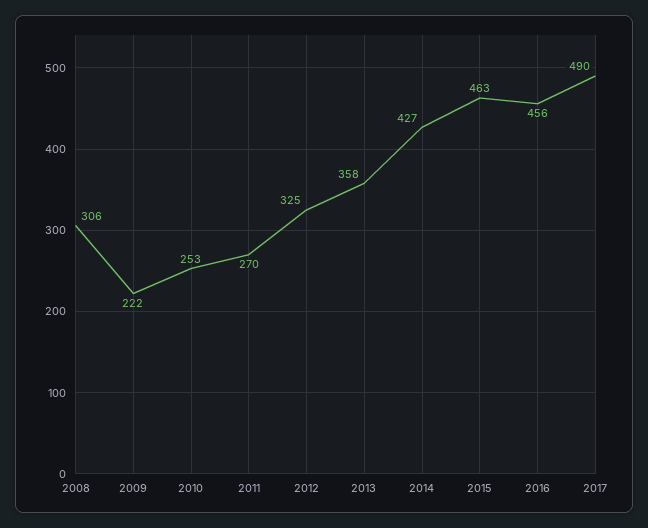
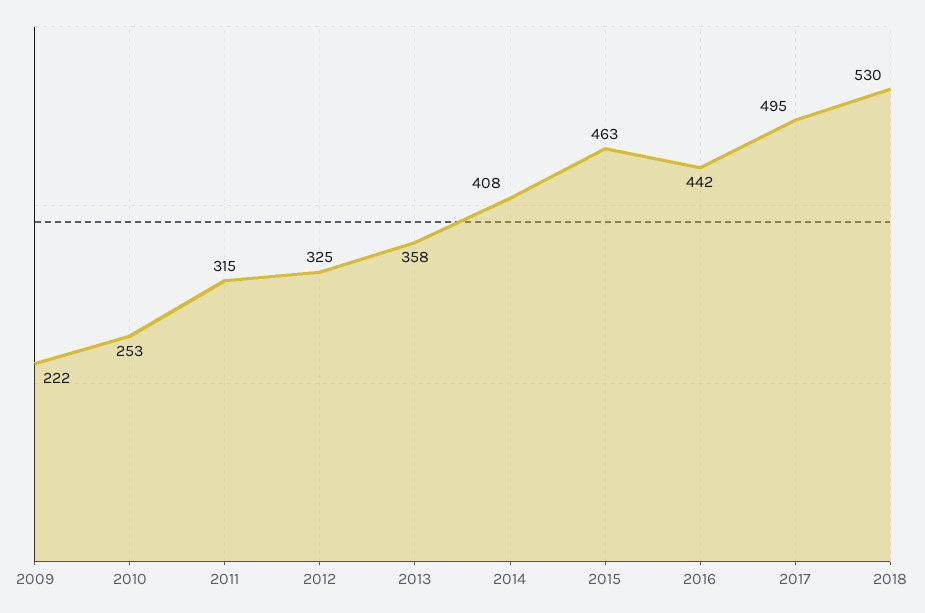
2008: 306 -> none
2011: 270 -> 315
2014: 427 -> 408
2016: 456 -> 442
2017: 490 -> 495
2018: none -> 530

